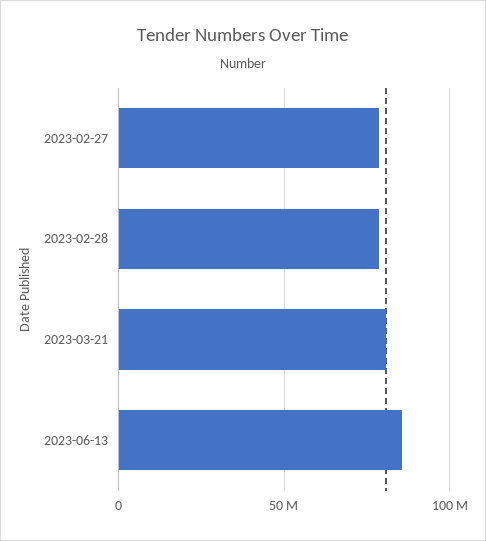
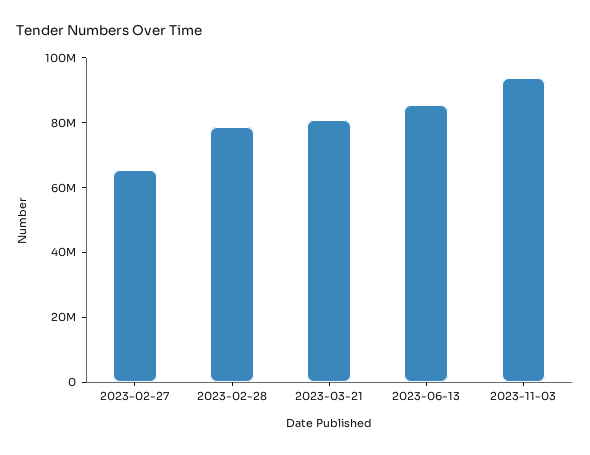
2023-02-27: 80000000 -> 65000000
2023-11-03: none -> 95000000

